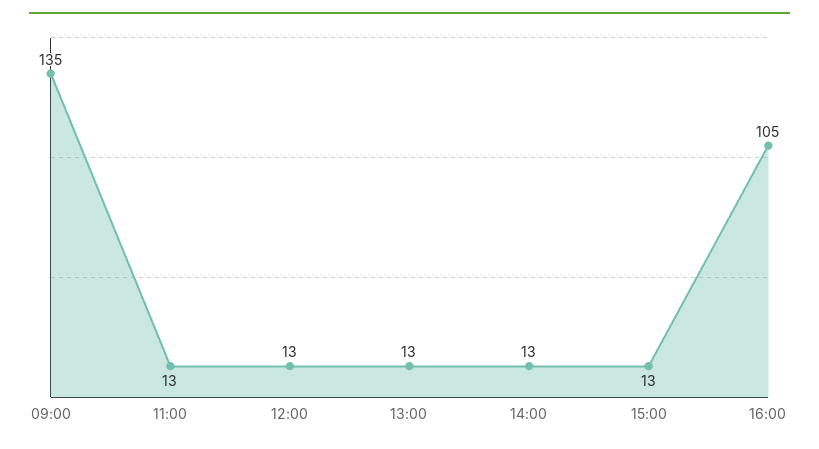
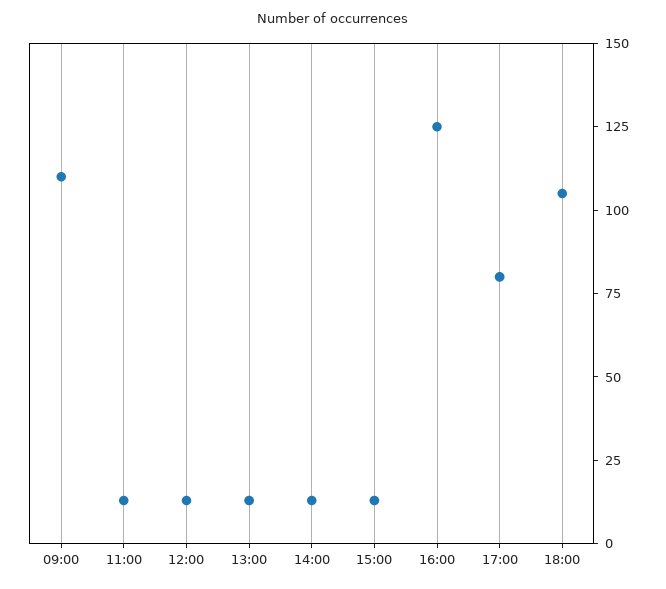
09:00: 135 -> 110
16:00: 105 -> 125
17:00: none -> 80
18:00: none -> 105

